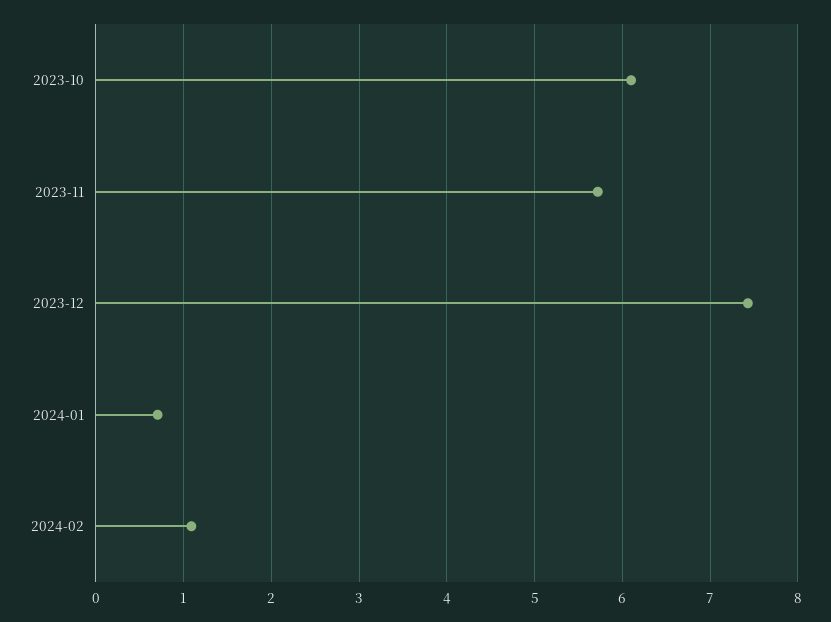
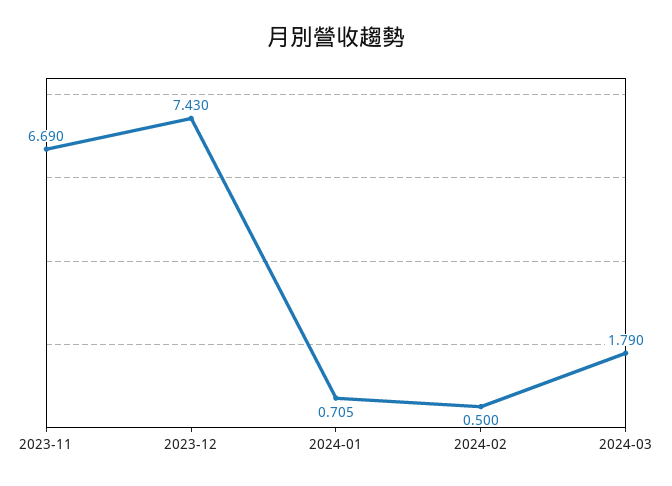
2023-10: 6.1 -> none
2023-11: 5.7 -> 6.69
2024-02: 1.1 -> 0.5
2024-03: none -> 1.79

